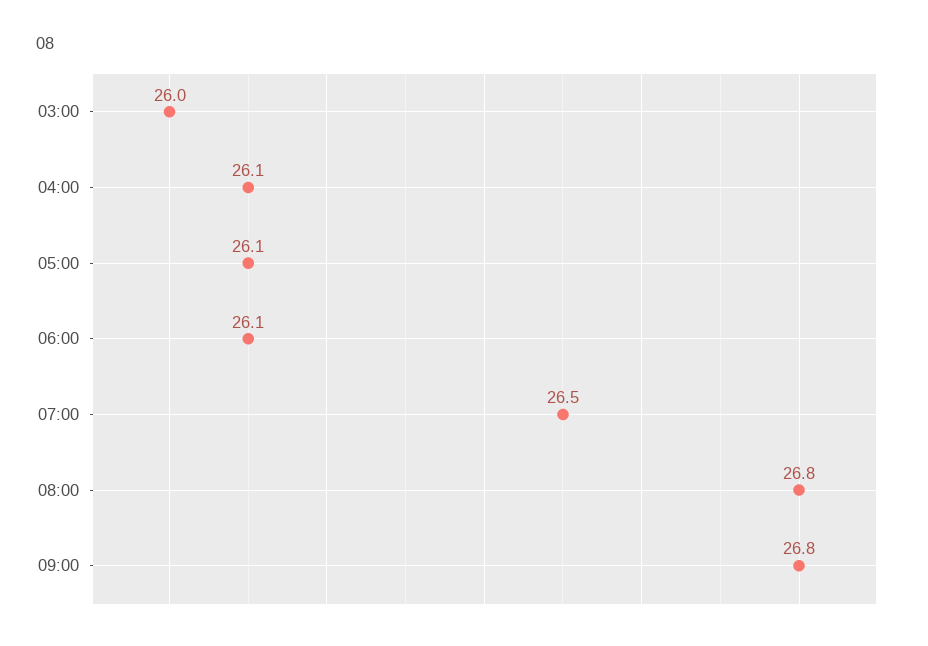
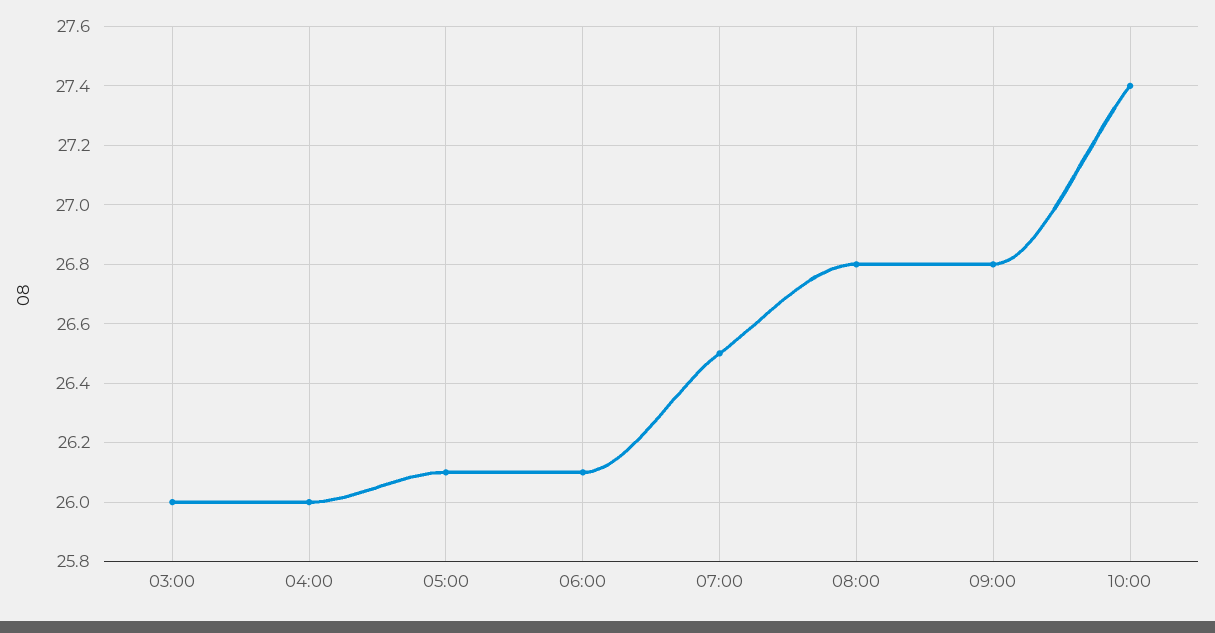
04:00: 26.1 -> 26
10:00: none -> 27.4

